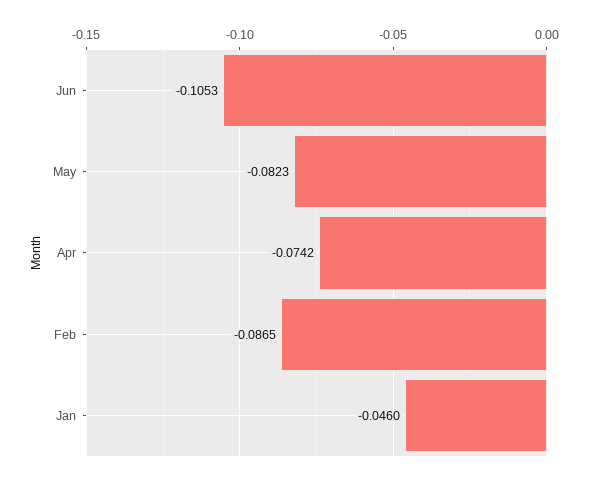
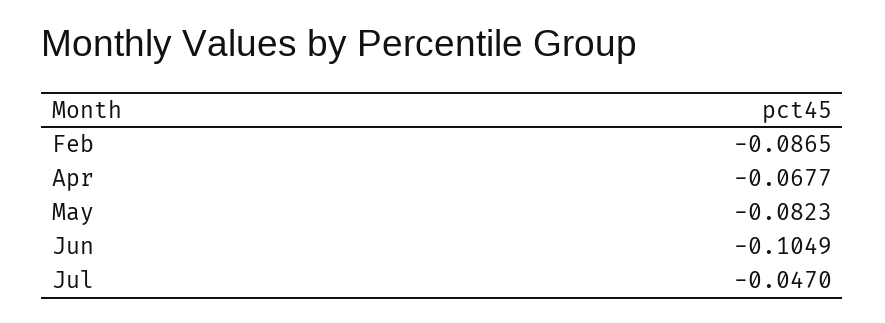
Jun: -0.1053 -> -0.1049
Apr: -0.0742 -> -0.0677
Jan: -0.046 -> none
Jul: none -> -0.047

